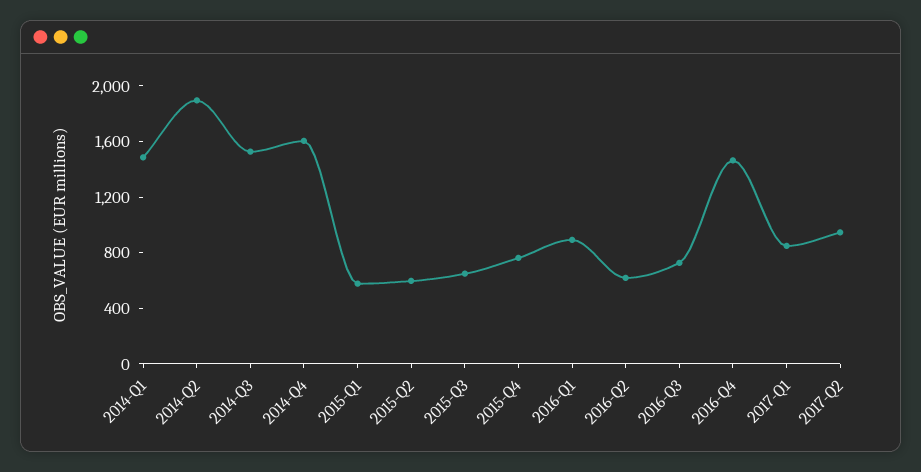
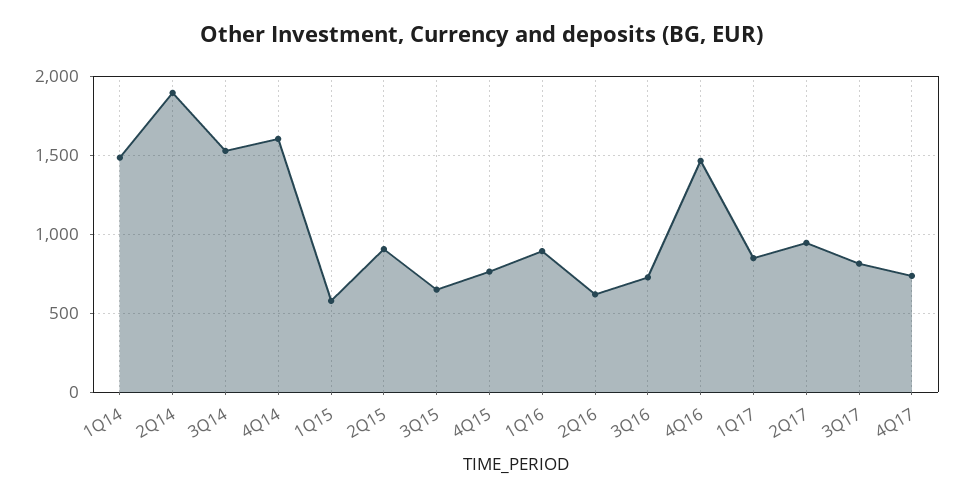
2015-Q2: 600 -> 900
3Q17: none -> 800
4Q17: none -> 750

